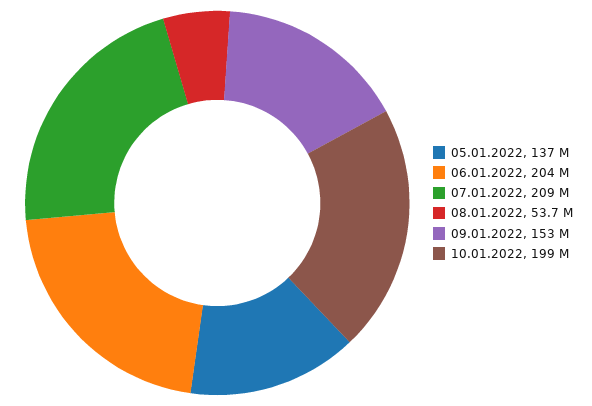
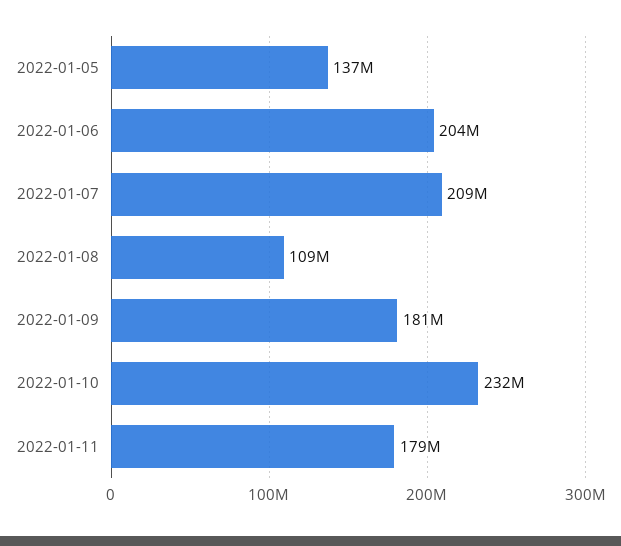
08.01.2022: 53700000 -> 109000000
09.01.2022: 153000000 -> 181000000
10.01.2022: 199000000 -> 232000000
2022-01-11: none -> 179000000

